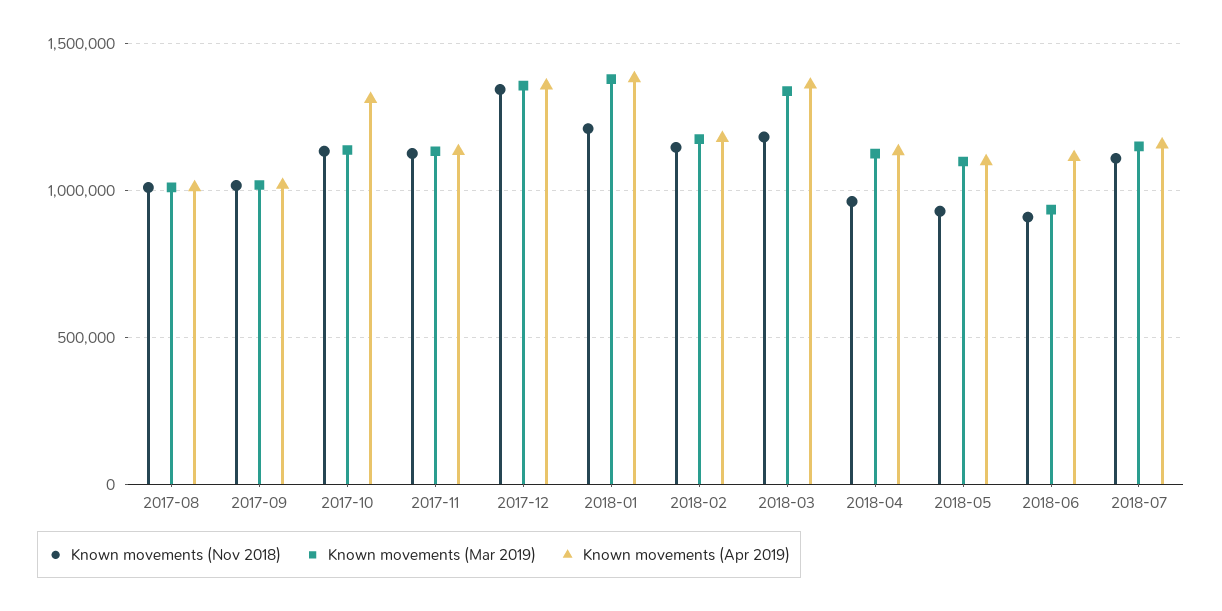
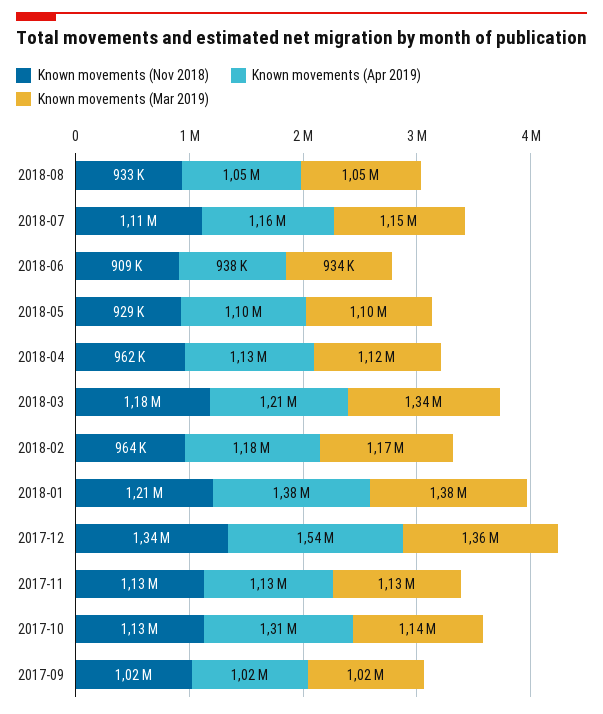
Known movements (Nov 2018), 2017-08: 1000000 -> none
Known movements (Mar 2019), 2017-08: 1000000 -> none
Known movements (Apr 2019), 2017-08: 1000000 -> none
Known movements (Apr 2019), 2017-12: 1350000 -> 1540000
Known movements (Nov 2018), 2018-02: 1150000 -> 964000
Known movements (Apr 2019), 2018-03: 1350000 -> 1210000
Known movements (Apr 2019), 2018-06: 1100000 -> 938000
Known movements (Nov 2018), 2018-08: none -> 933000
Known movements (Apr 2019), 2018-08: none -> 1050000
Known movements (Mar 2019), 2018-08: none -> 1050000

